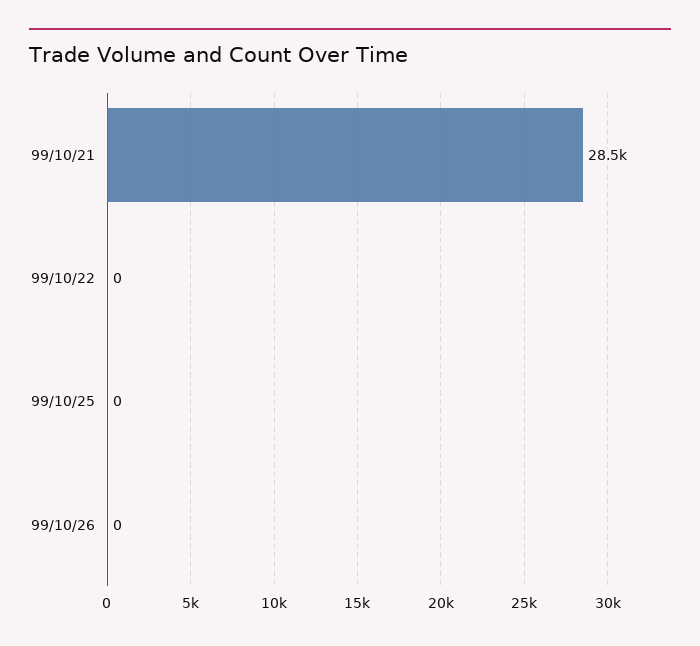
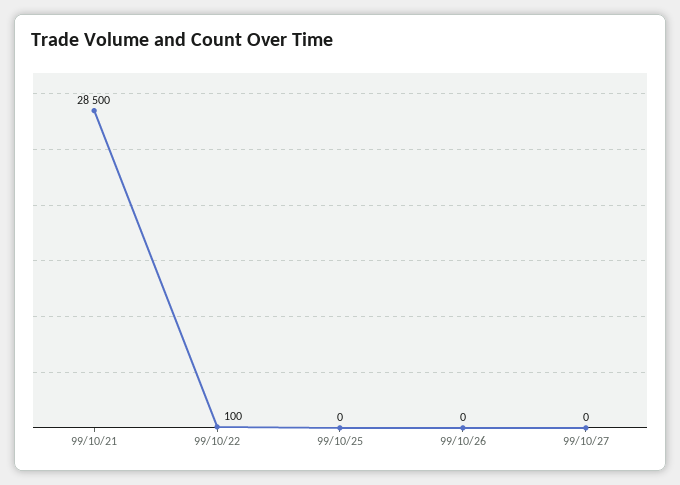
99/10/22: 0 -> 100
99/10/27: none -> 0

